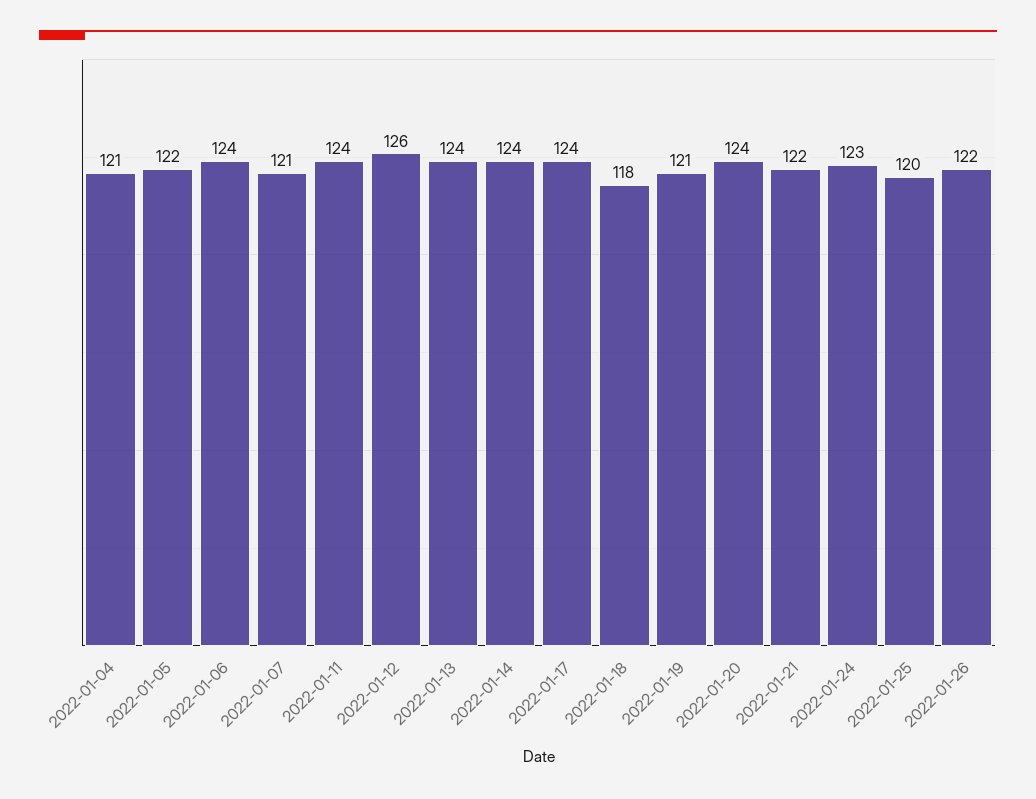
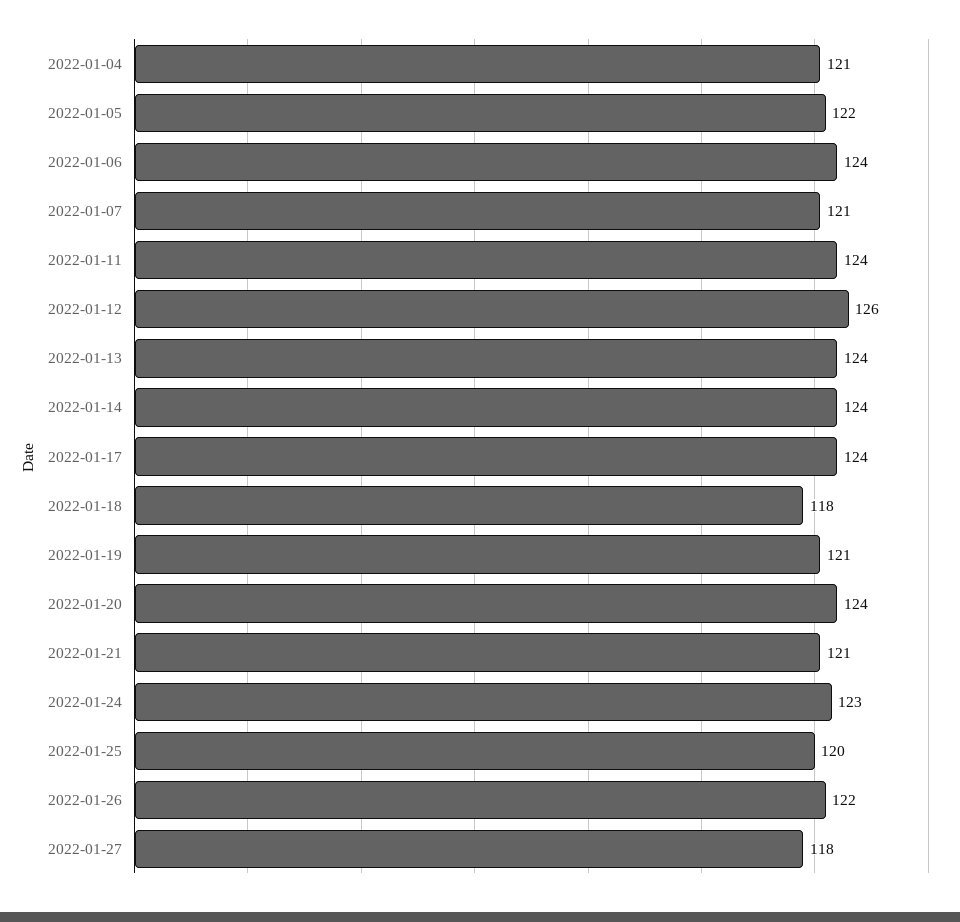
2022-01-21: 122 -> 121
2022-01-27: none -> 118

